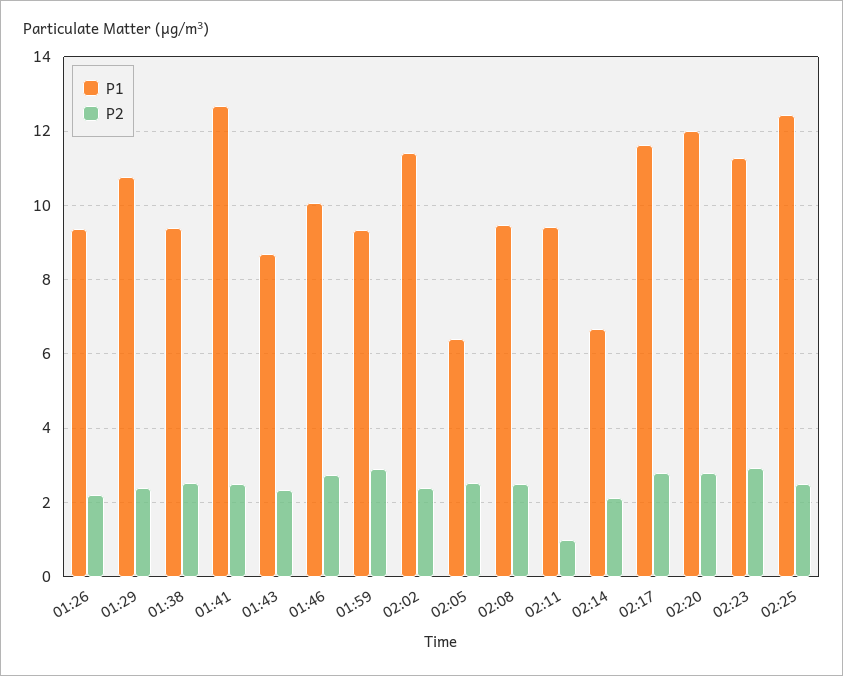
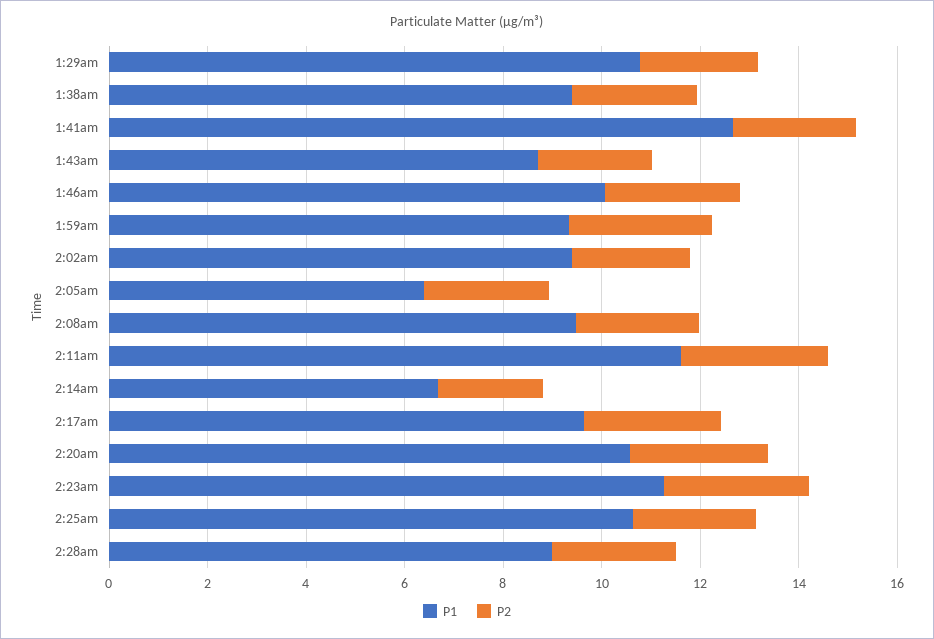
P1, 01:26: 9.4 -> none
P2, 01:26: 2.2 -> none
P1, 02:02: 11.4 -> 9.5
P1, 02:11: 9.4 -> 11.5
P2, 02:11: 1 -> 3
P1, 02:17: 11.6 -> 9.5
P1, 02:20: 12 -> 10.5
P1, 02:25: 12.4 -> 10.5
P1, 2:28am: none -> 9
P2, 2:28am: none -> 2.5

